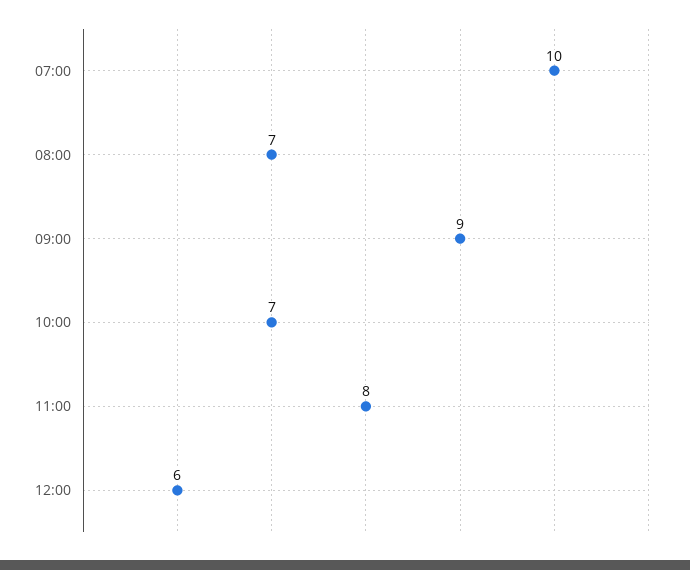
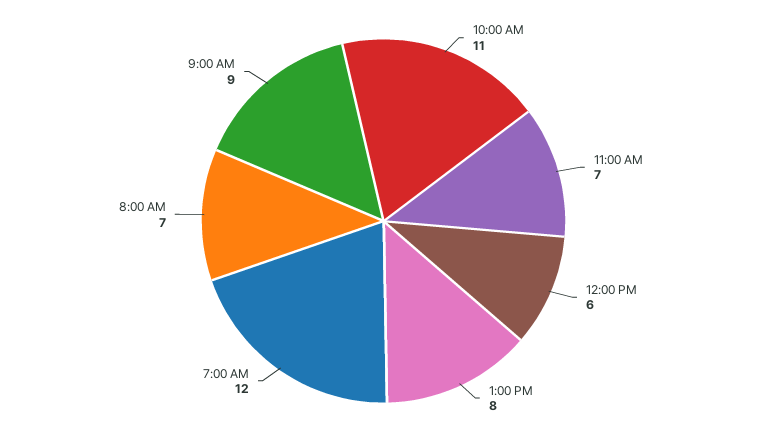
07:00: 10 -> 12
10:00: 7 -> 11
11:00: 8 -> 7
1:00 PM: none -> 8

